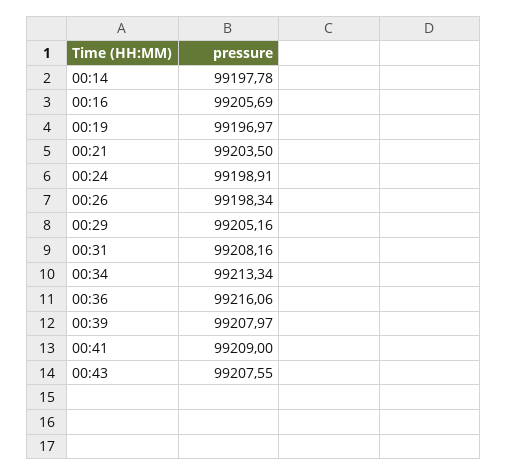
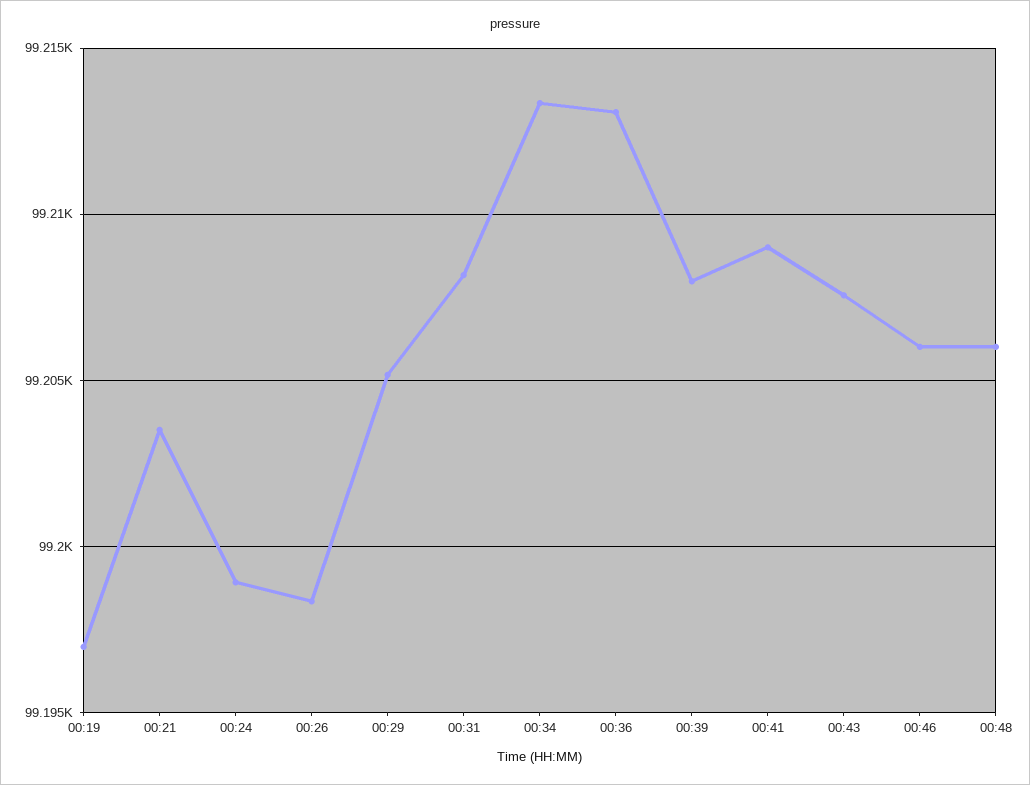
00:14: 99197.78 -> none
00:16: 99205.69 -> none
00:36: 99216.06 -> 99213
00:46: none -> 99206
00:48: none -> 99206

